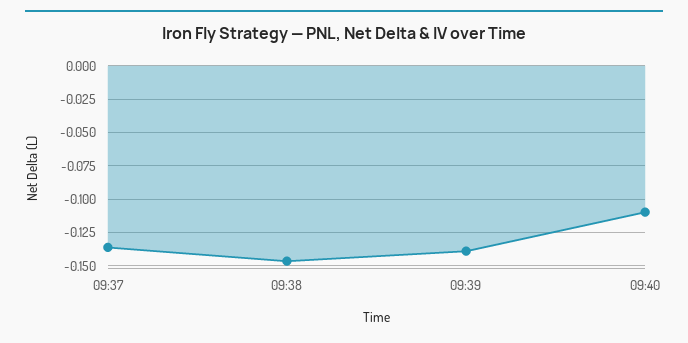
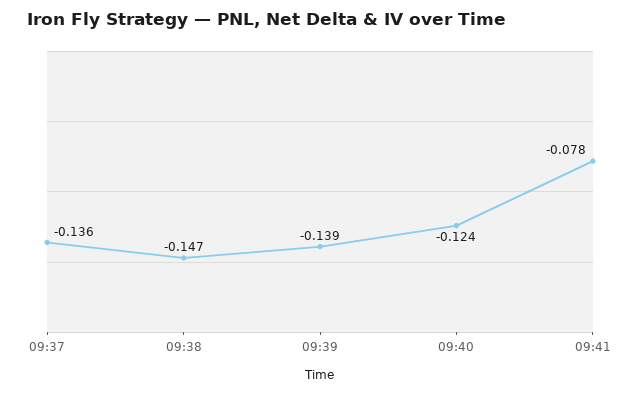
09:40: -0.11 -> -0.124
09:41: none -> -0.078

